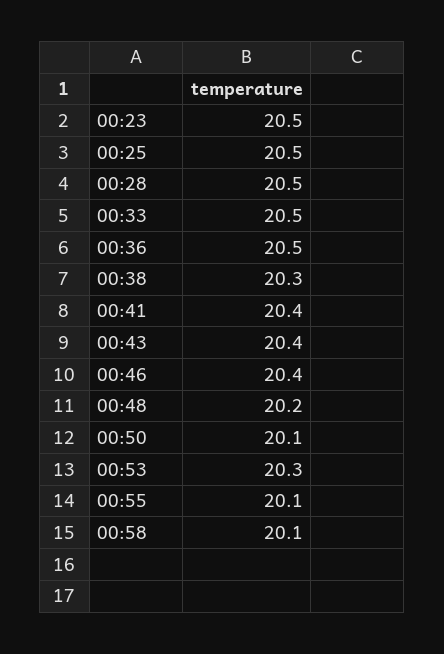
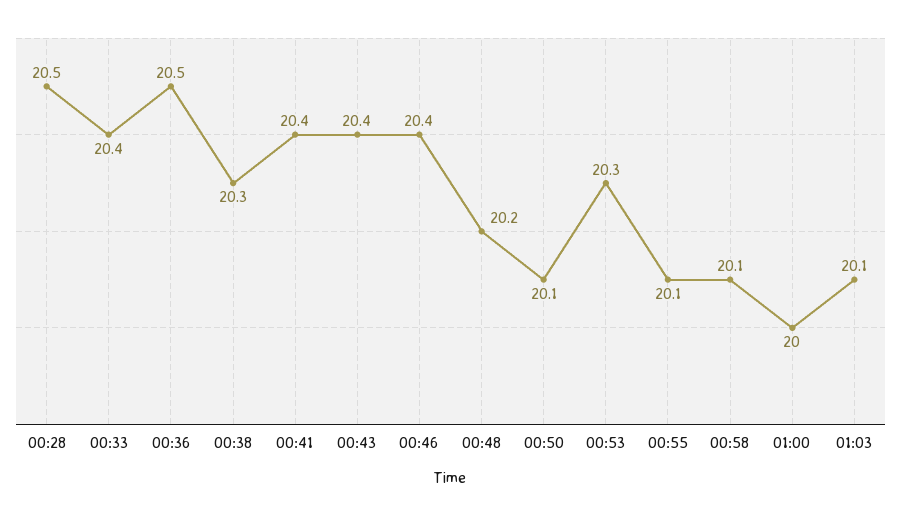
00:23: 20.5 -> none
00:25: 20.5 -> none
00:33: 20.5 -> 20.4
01:00: none -> 20
01:03: none -> 20.1

